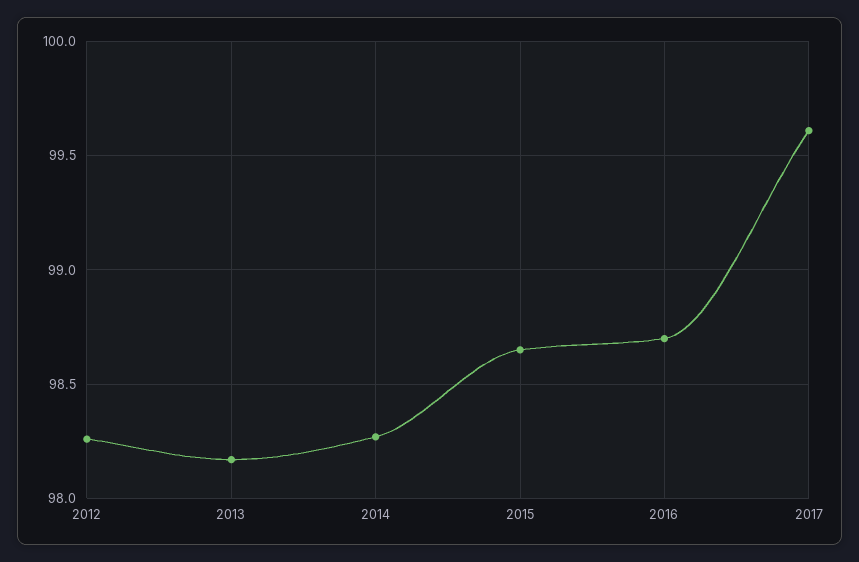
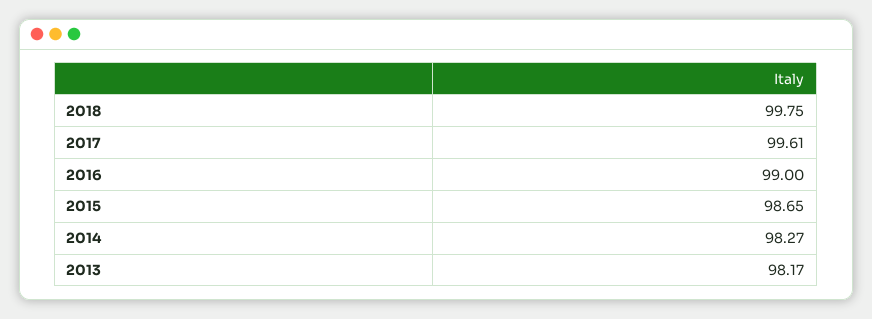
2012: 98.25 -> none
2016: 98.7 -> 99
2018: none -> 99.75

